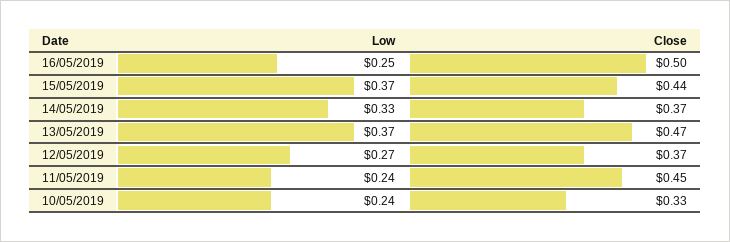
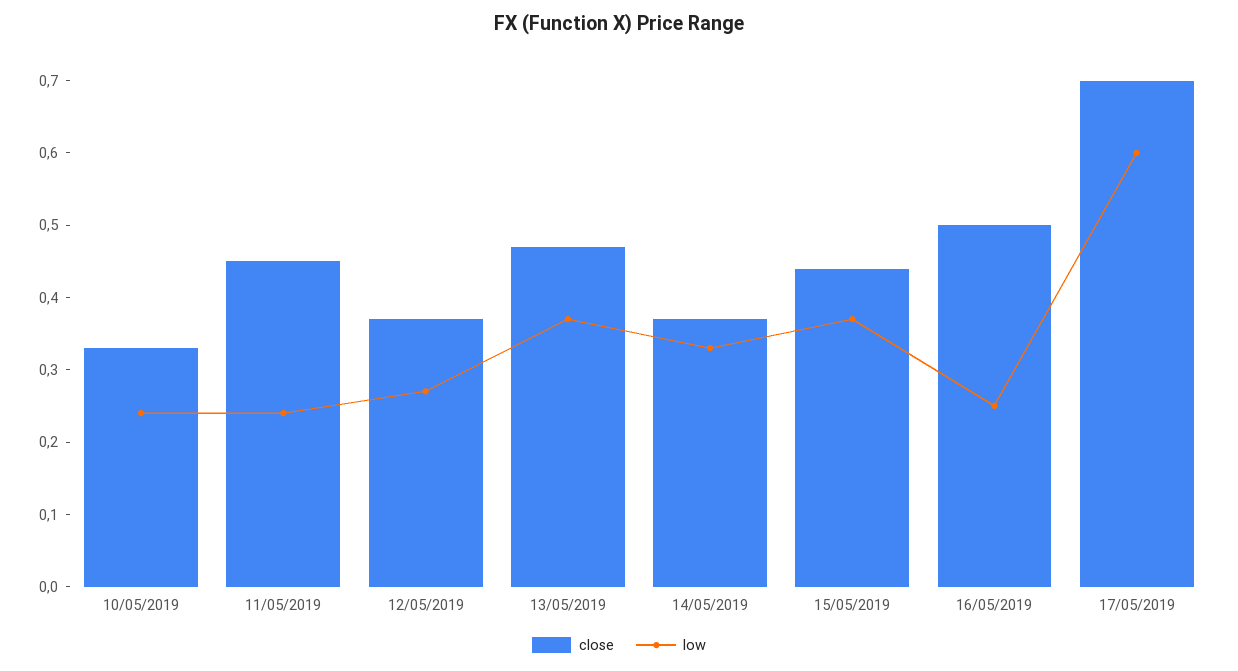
Close, 17/05/2019: none -> 0.7
Low, 17/05/2019: none -> 0.6

